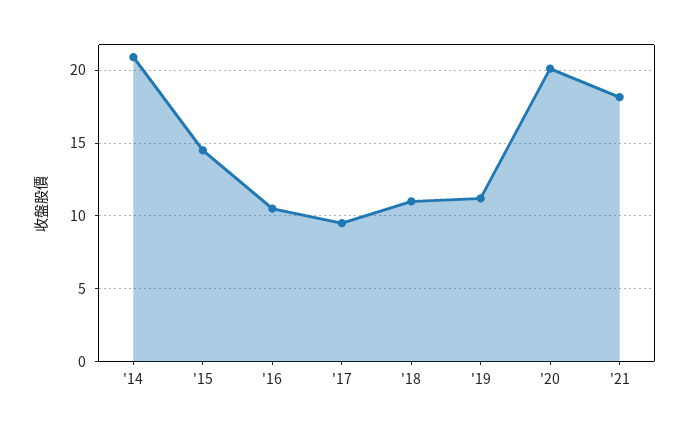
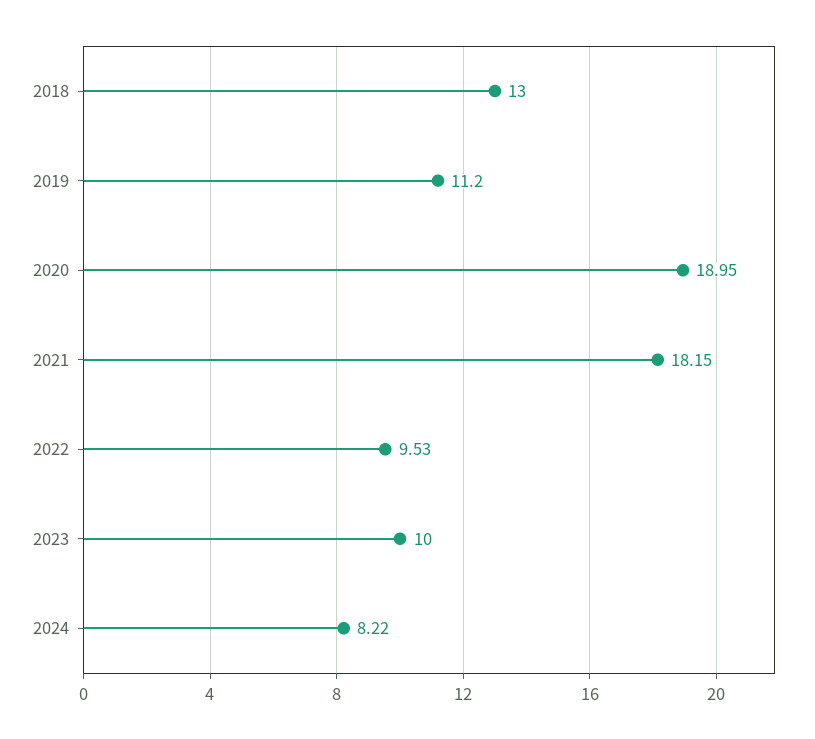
'14: 21 -> none
'15: 14.5 -> none
'16: 10.5 -> none
'17: 9.5 -> none
'18: 11 -> 13
'20: 20 -> 18.95
2022: none -> 9.53
2023: none -> 10
2024: none -> 8.22

